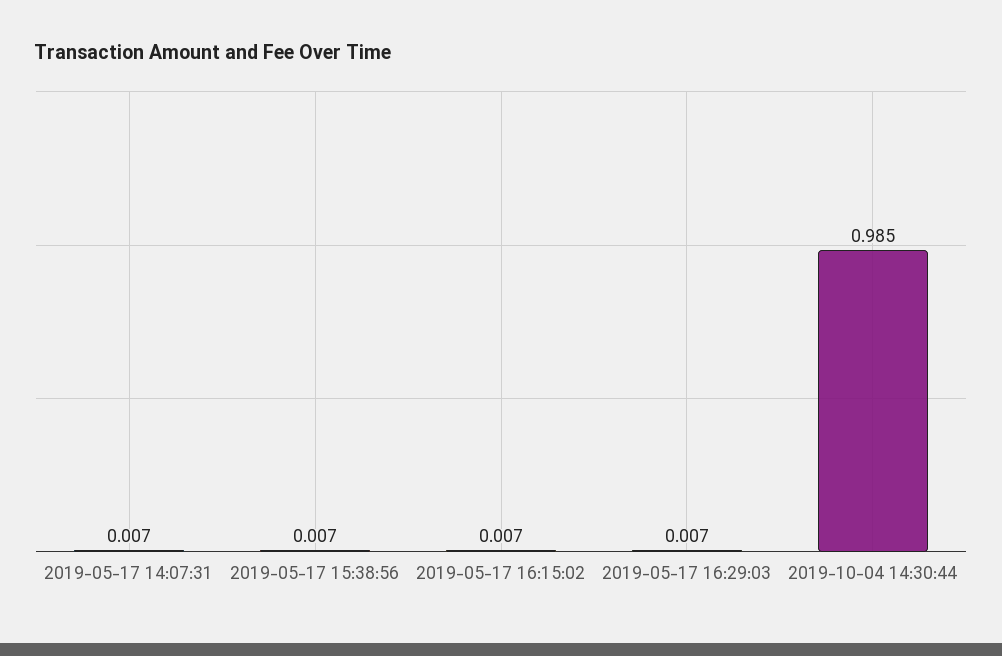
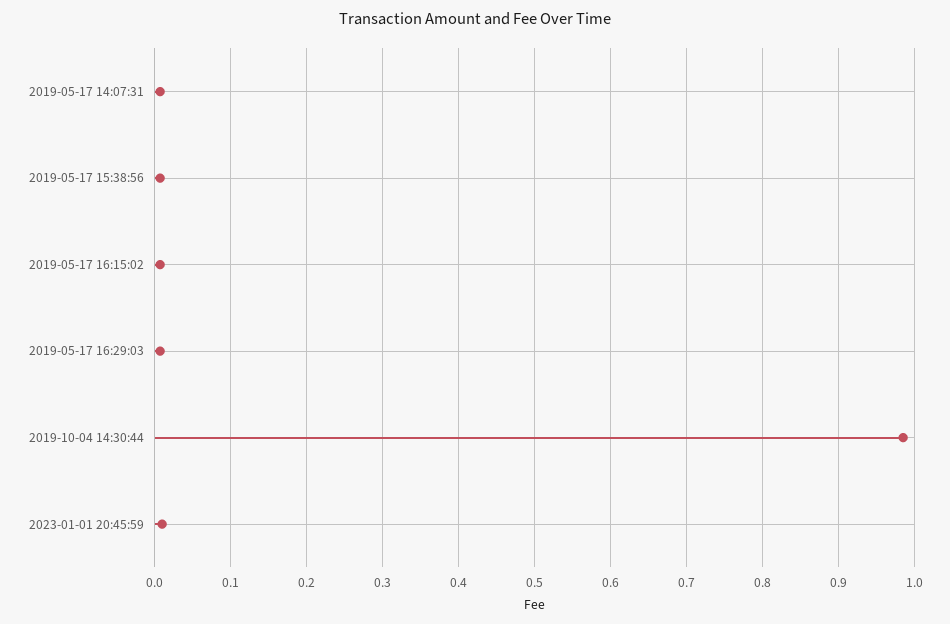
2023-01-01 20:45:59: none -> 0.01

